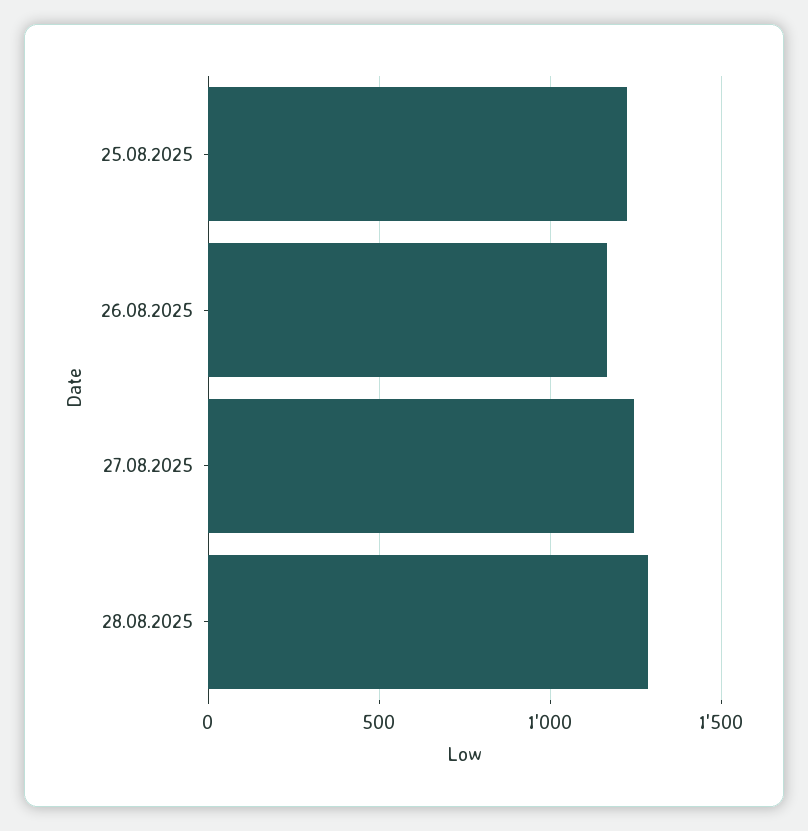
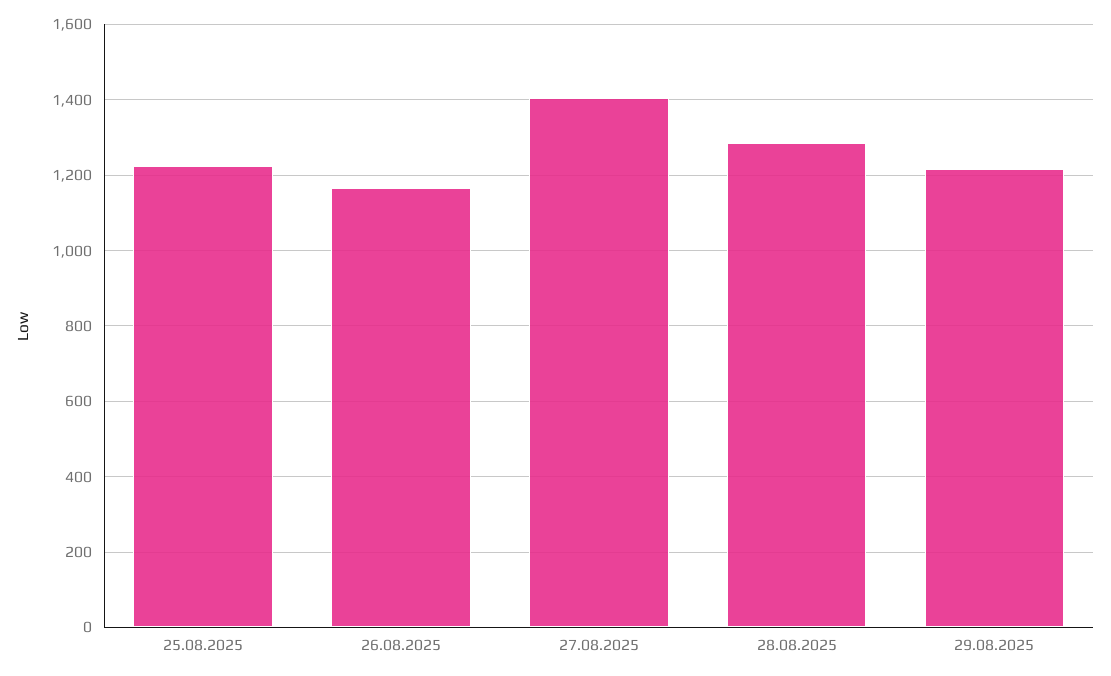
27.08.2025: 1250 -> 1400
29.08.2025: none -> 1220

